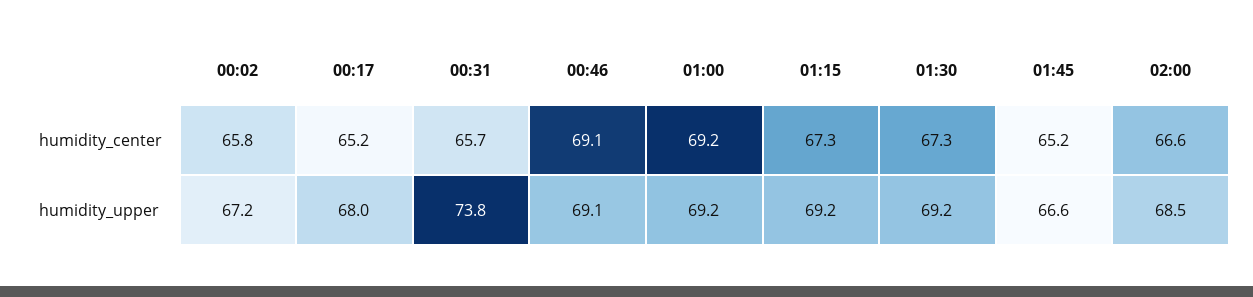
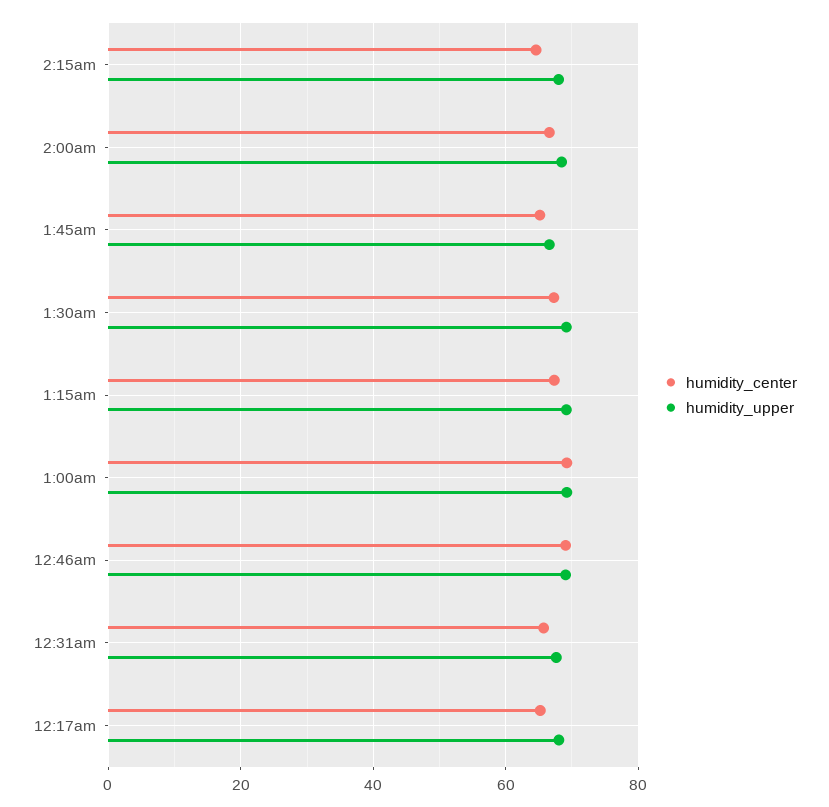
humidity_center, 00:02: 65.8 -> none
humidity_upper, 00:02: 67.2 -> none
humidity_upper, 00:31: 73.8 -> 68
humidity_center, 2:15am: none -> 64
humidity_upper, 2:15am: none -> 68

